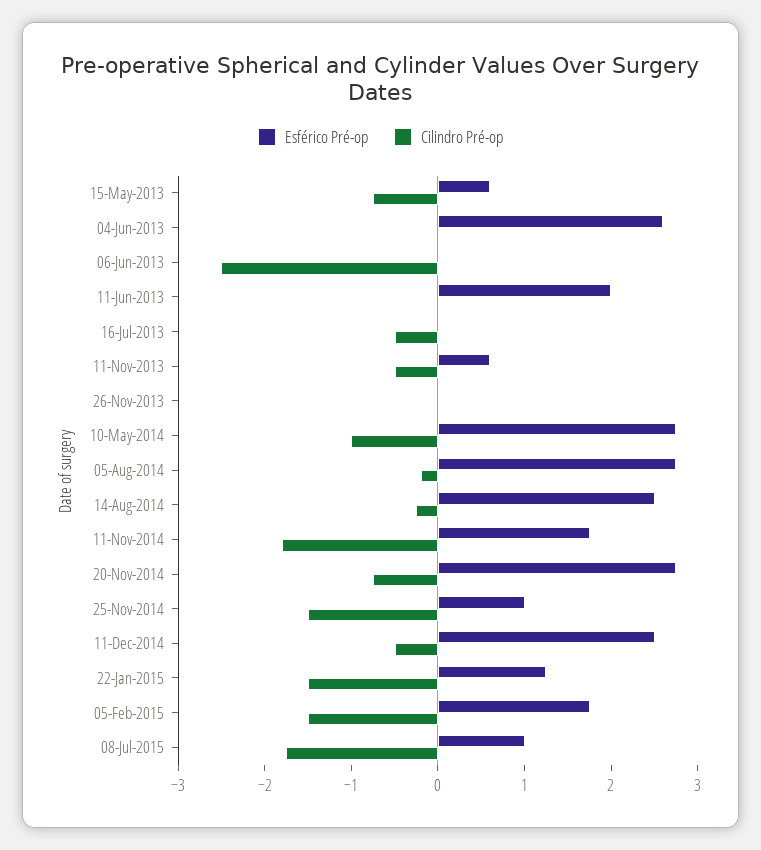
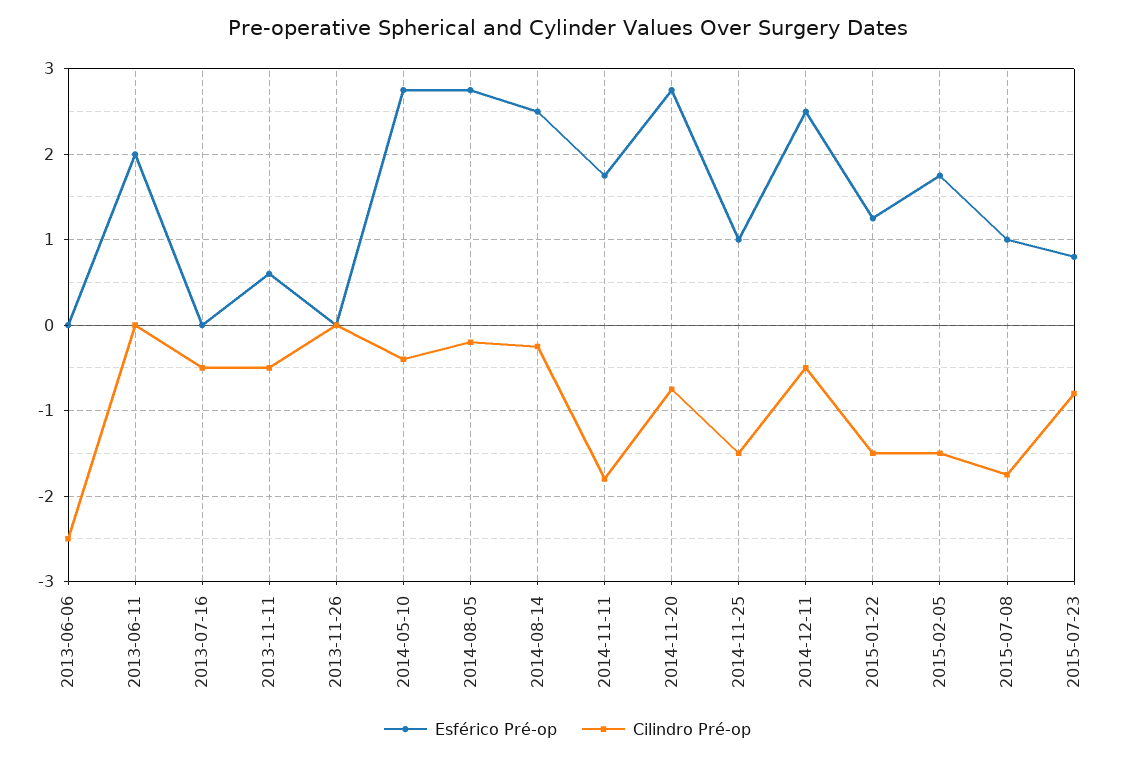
Esférico Pré-op, 15-May-2013: 0.6 -> none
Cilindro Pré-op, 15-May-2013: -0.8 -> none
Esférico Pré-op, 04-Jun-2013: 2.6 -> none
Cilindro Pré-op, 04-Jun-2013: 0 -> none
Cilindro Pré-op, 10-May-2014: -1 -> -0.4
Esférico Pré-op, 2015-07-23: none -> 0.8
Cilindro Pré-op, 2015-07-23: none -> -0.8

